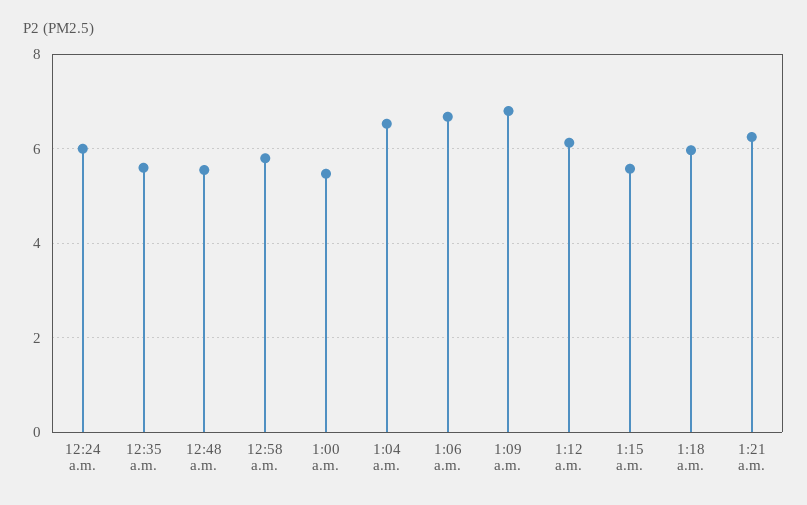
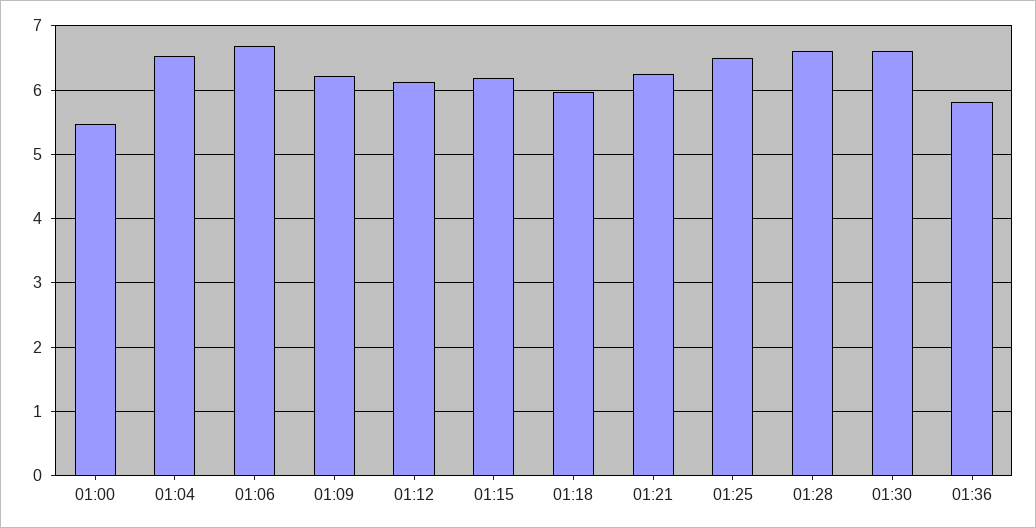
12:24 a.m.: 6 -> none
12:35 a.m.: 5.6 -> none
12:48 a.m.: 5.6 -> none
12:58 a.m.: 5.8 -> none
1:09 a.m.: 6.8 -> 6.2
1:15 a.m.: 5.6 -> 6.2
01:25: none -> 6.5
01:28: none -> 6.6
01:30: none -> 6.6
01:36: none -> 5.8

